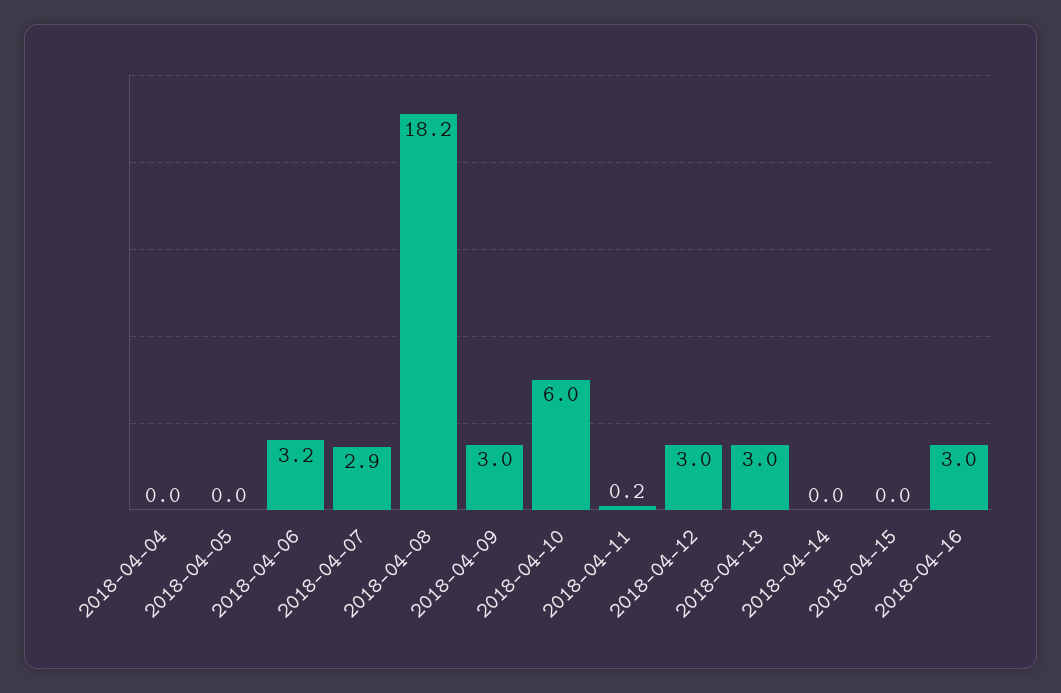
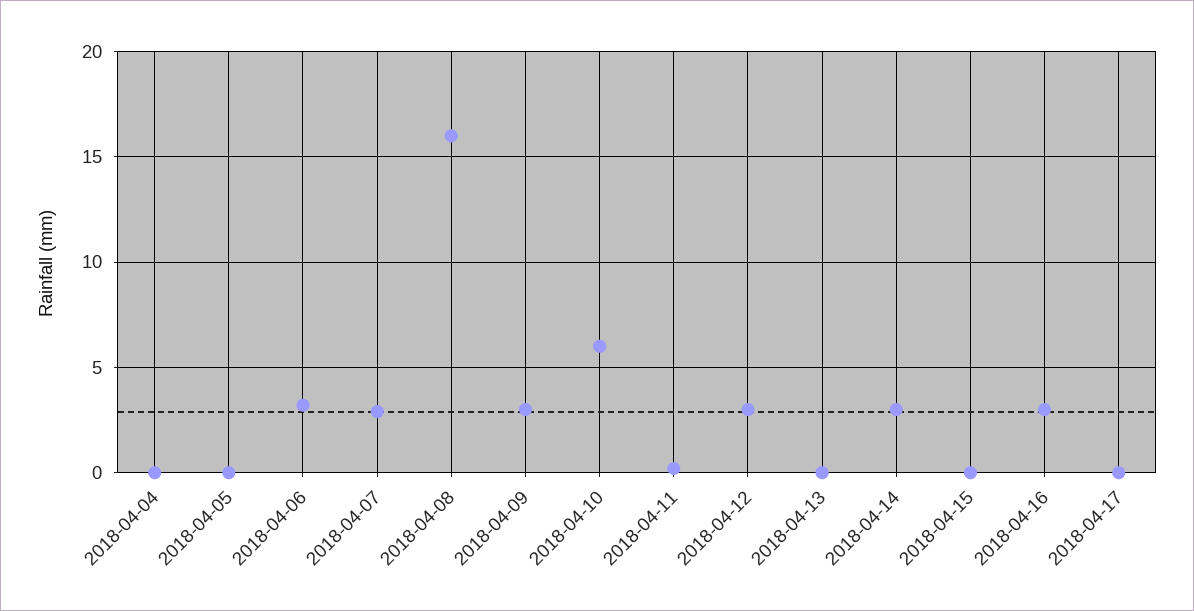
2018-04-08: 18.2 -> 16
2018-04-13: 3 -> 0
2018-04-14: 0 -> 3
2018-04-17: none -> 0

